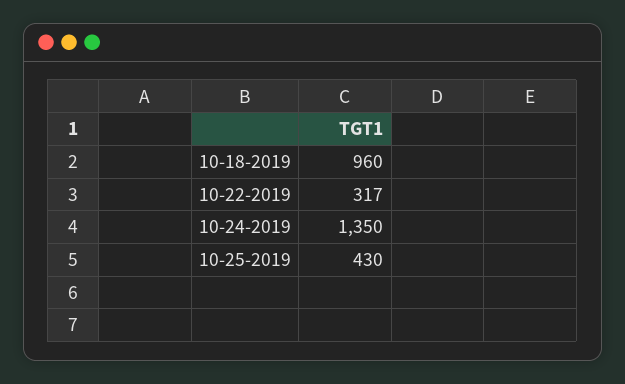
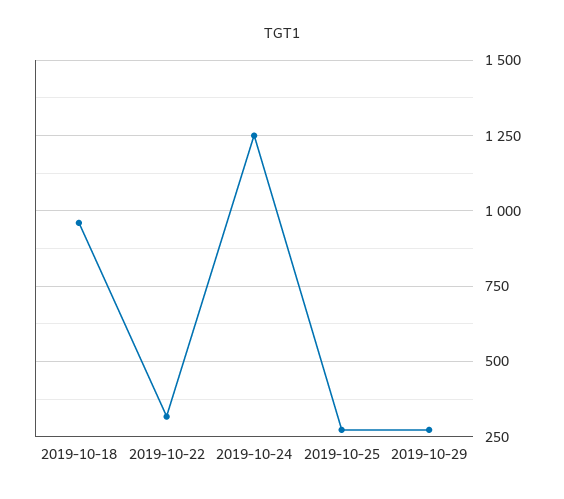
10-24-2019: 1350 -> 1250
10-25-2019: 430 -> 275
2019-10-29: none -> 275

